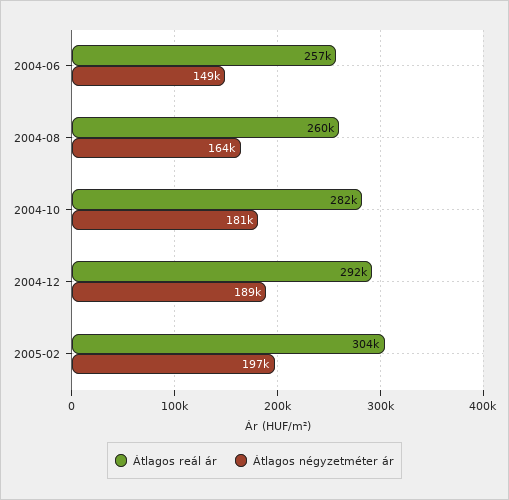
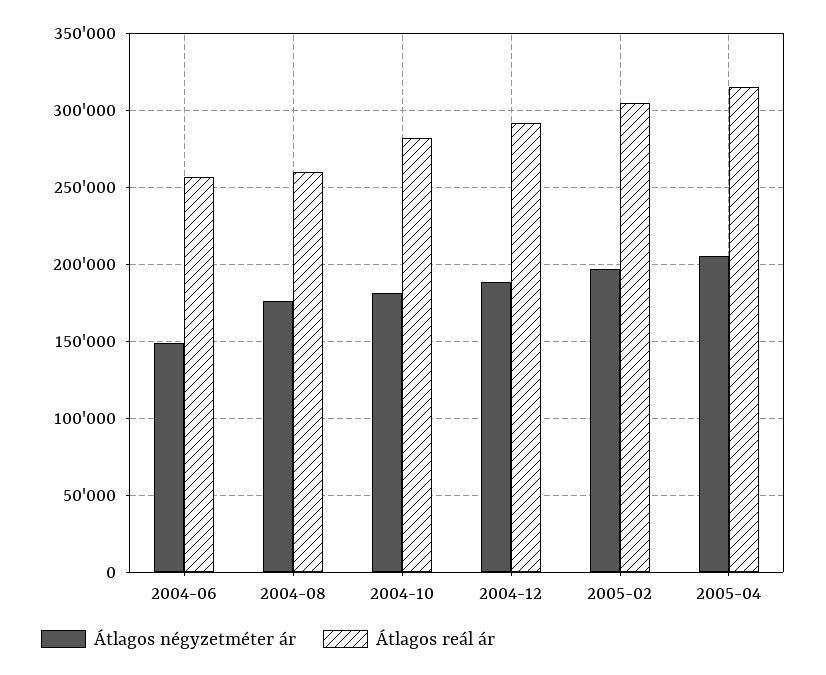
Átlagos négyzetméter ár, 2004-08: 164000 -> 175000
Átlagos négyzetméter ár, 2005-04: none -> 205000
Átlagos reál ár, 2005-04: none -> 315000

